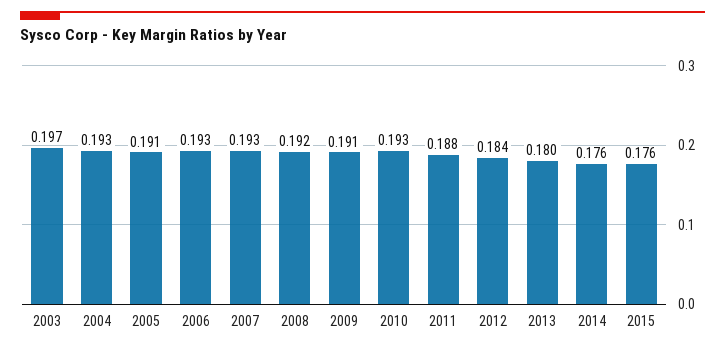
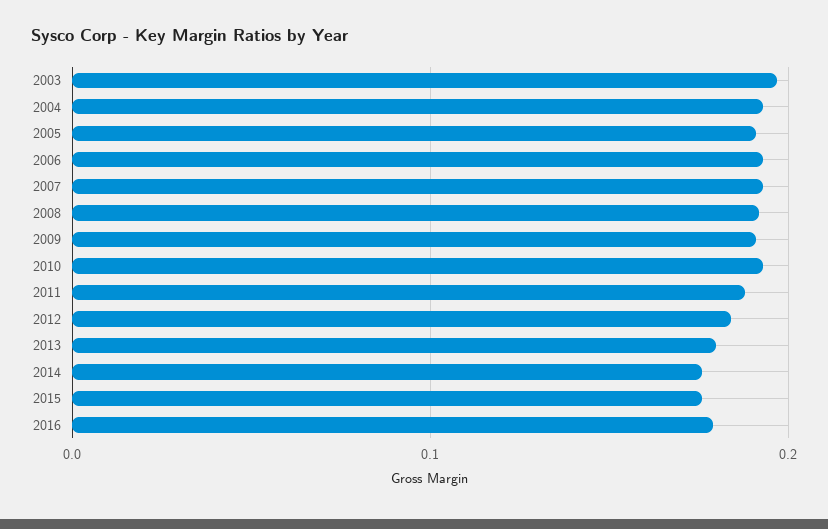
2016: none -> 0.18

